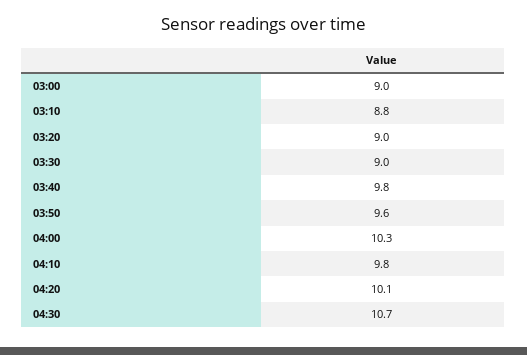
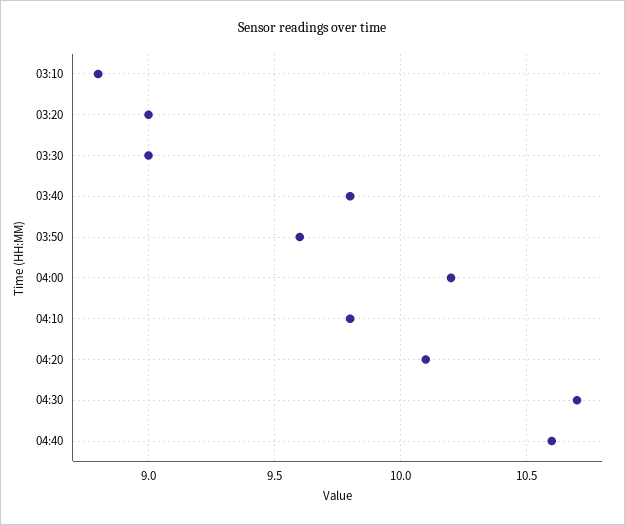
03:00: 9 -> none
04:00: 10.3 -> 10.2
04:40: none -> 10.6

